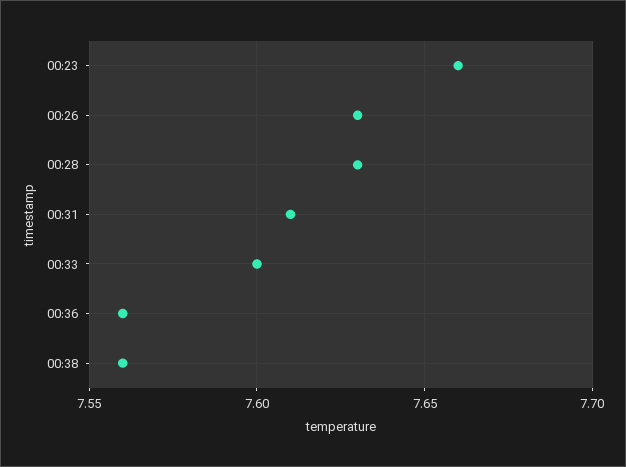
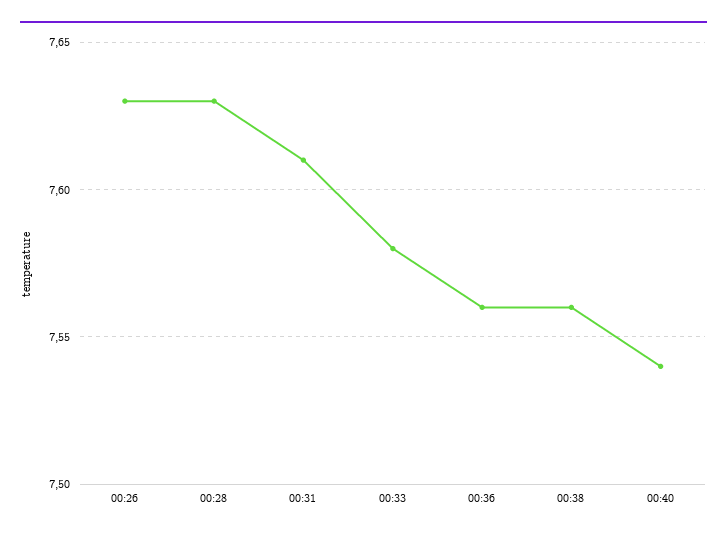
00:23: 7.66 -> none
00:33: 7.6 -> 7.58
00:40: none -> 7.54

